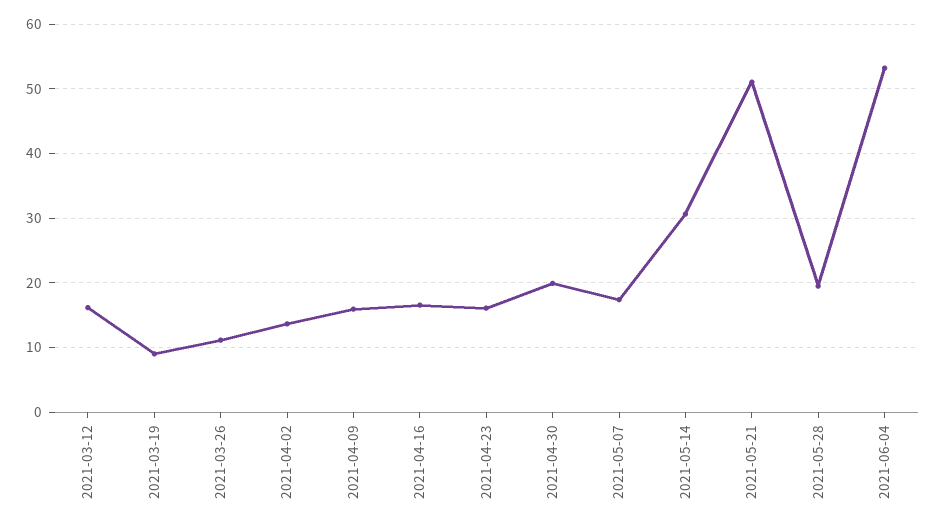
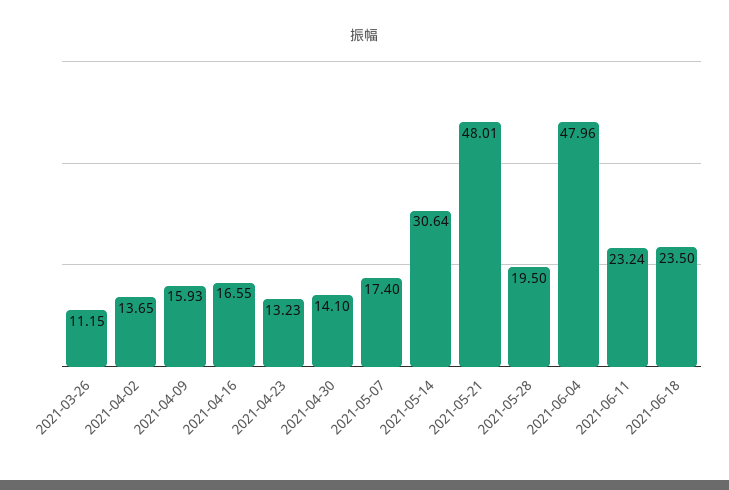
2021-03-12: 16 -> none
2021-03-19: 9 -> none
2021-04-23: 16 -> 13.23
2021-04-30: 20 -> 14.1
2021-05-21: 51 -> 48.01
2021-06-04: 53 -> 47.96
2021-06-11: none -> 23.24
2021-06-18: none -> 23.5

